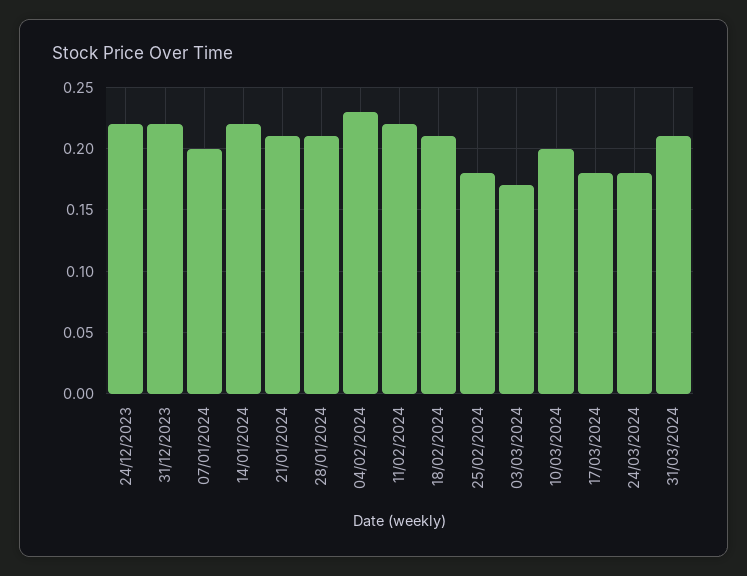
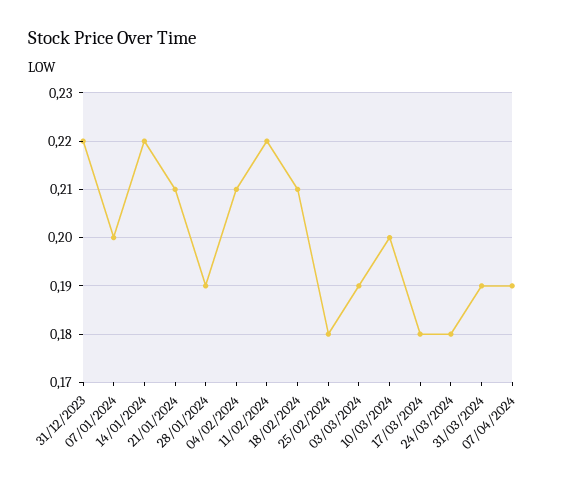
24/12/2023: 0.22 -> none
28/01/2024: 0.21 -> 0.19
04/02/2024: 0.23 -> 0.21
03/03/2024: 0.17 -> 0.19
31/03/2024: 0.21 -> 0.19
07/04/2024: none -> 0.19

